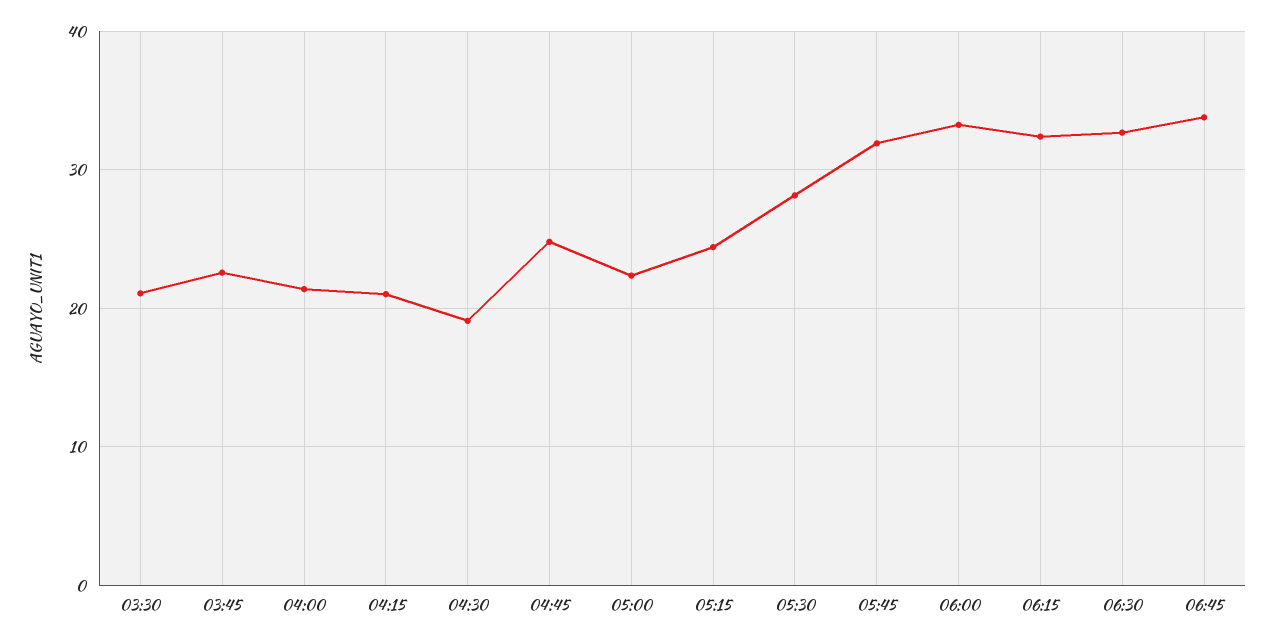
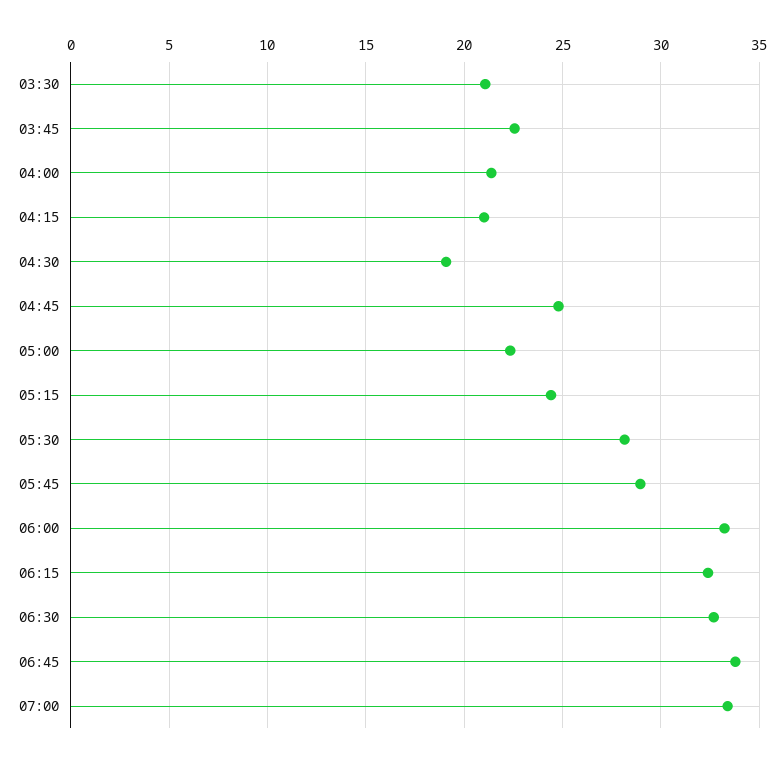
05:45: 32 -> 29
07:00: none -> 33.5

